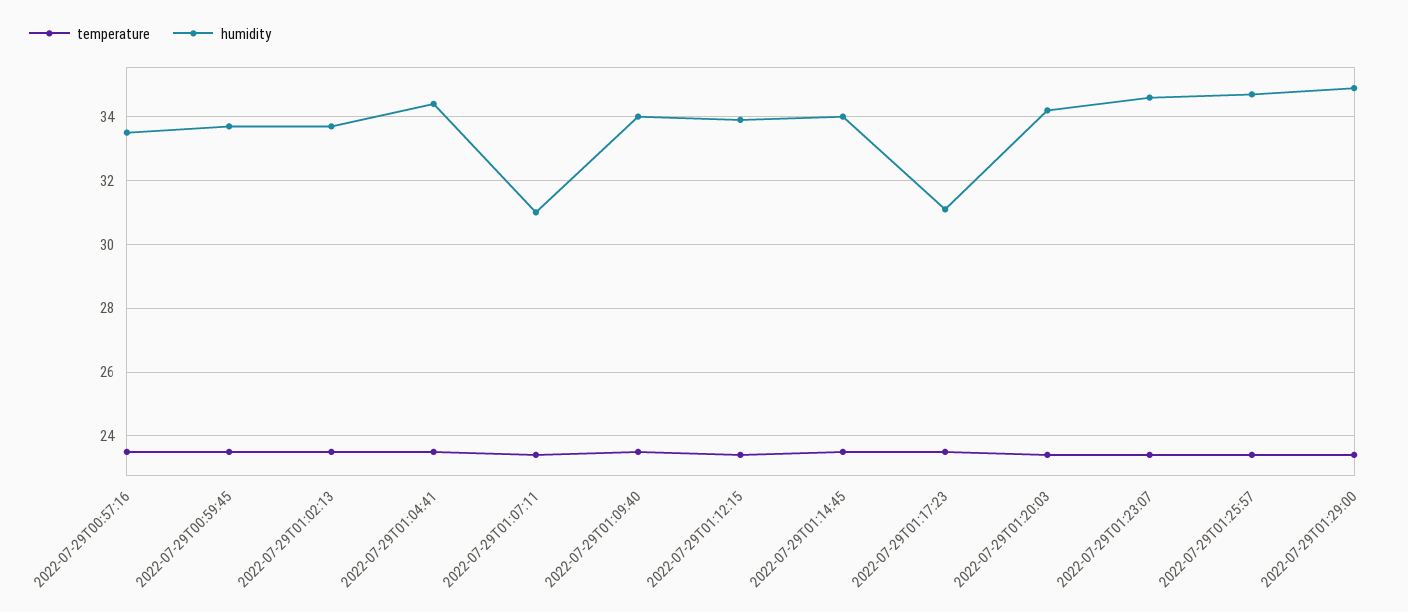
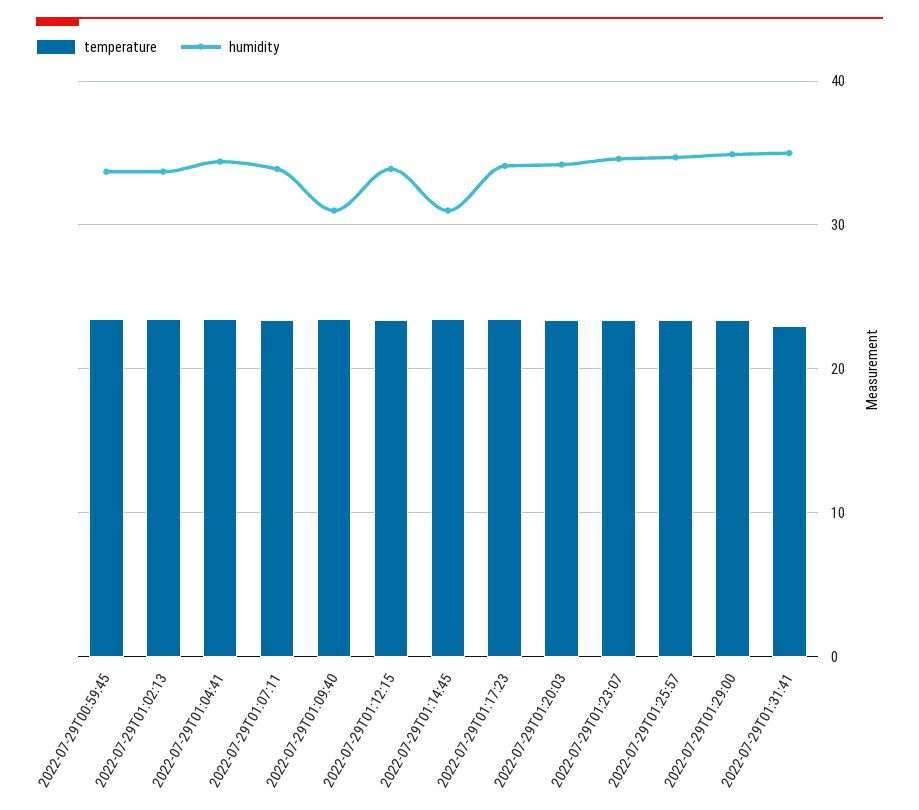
temperature, 2022-07-29T00:57:16: 23.5 -> none
humidity, 2022-07-29T00:57:16: 33.5 -> none
humidity, 2022-07-29T01:07:11: 31 -> 34
humidity, 2022-07-29T01:09:40: 34 -> 31
humidity, 2022-07-29T01:14:45: 34 -> 31
humidity, 2022-07-29T01:17:23: 31 -> 34
temperature, 2022-07-29T01:31:41: none -> 23
humidity, 2022-07-29T01:31:41: none -> 35

